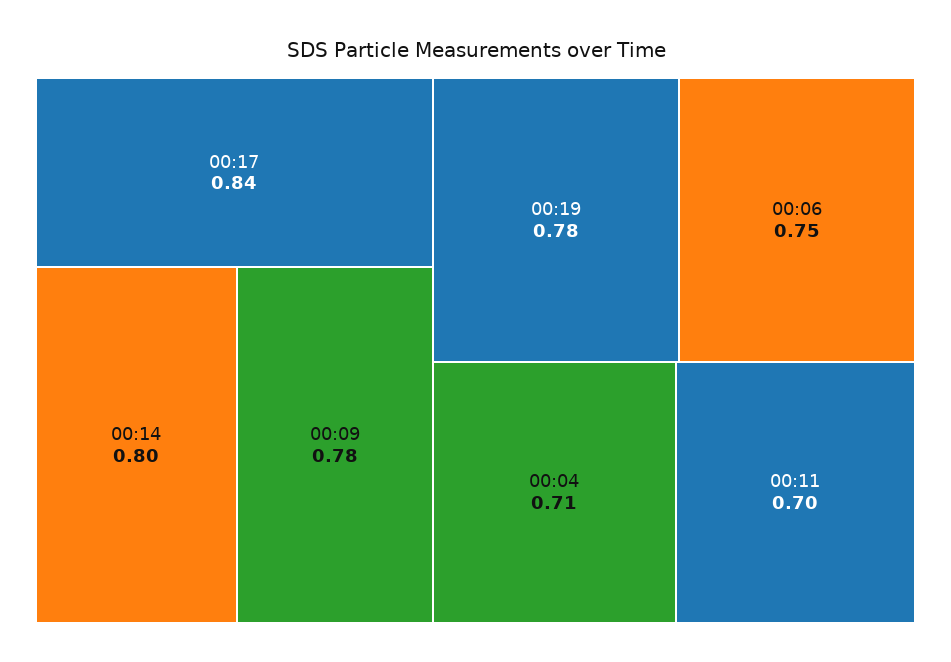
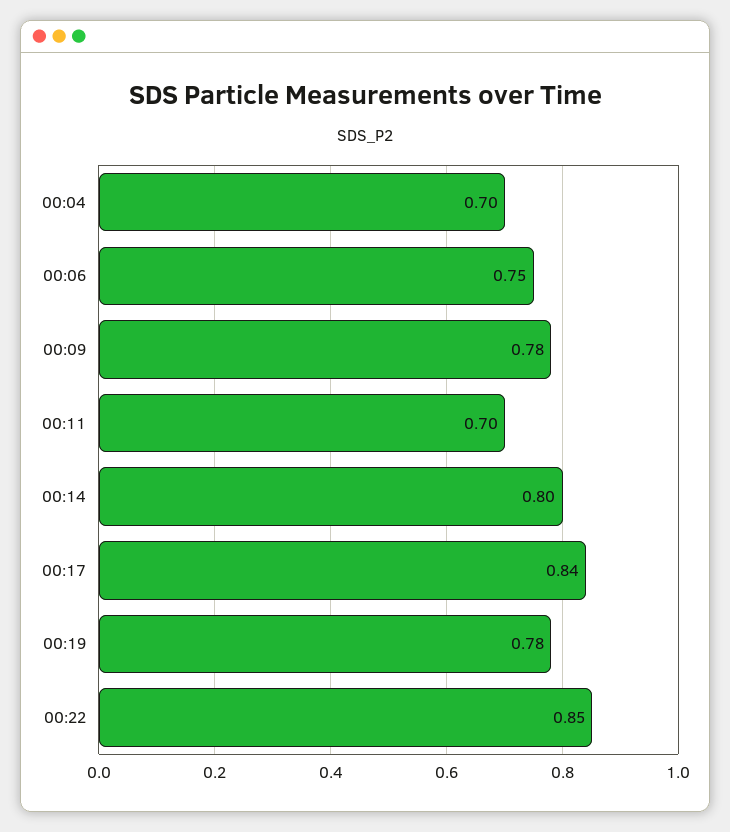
00:04: 0.71 -> 0.7
00:22: none -> 0.85

